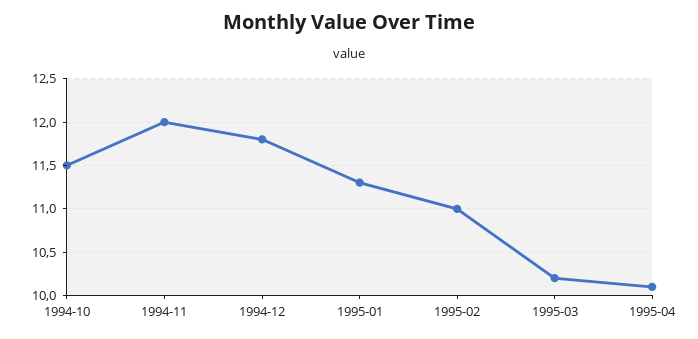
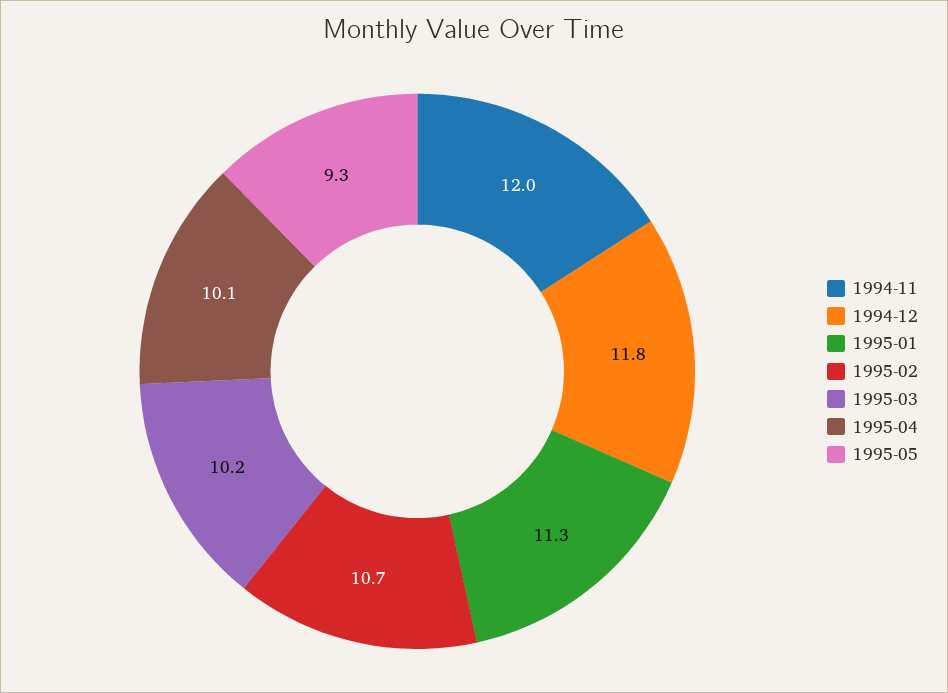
1994-10: 11.5 -> none
1995-02: 11 -> 10.7
1995-05: none -> 9.3

